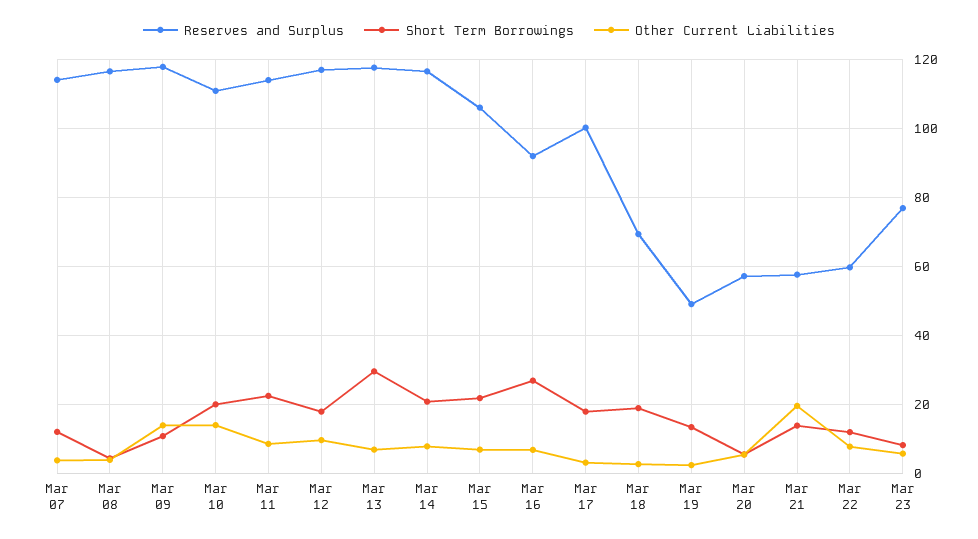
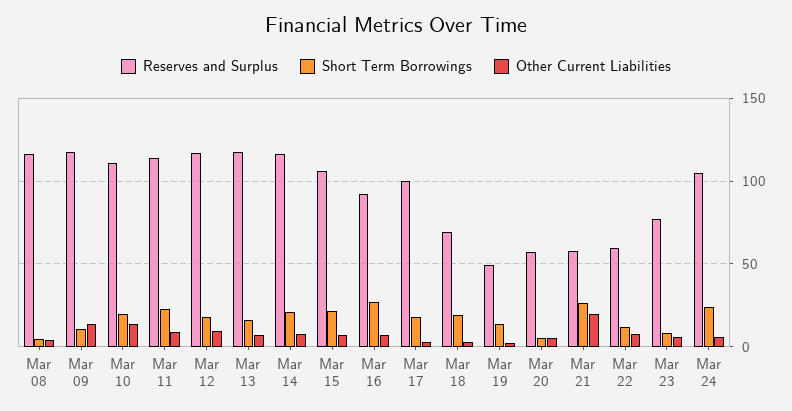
Reserves and Surplus, Mar 07: 114 -> none
Short Term Borrowings, Mar 07: 12 -> none
Other Current Liabilities, Mar 07: 4 -> none
Short Term Borrowings, Mar 13: 30 -> 15
Short Term Borrowings, Mar 21: 14 -> 25
Reserves and Surplus, Mar 24: none -> 105
Short Term Borrowings, Mar 24: none -> 25
Other Current Liabilities, Mar 24: none -> 5

